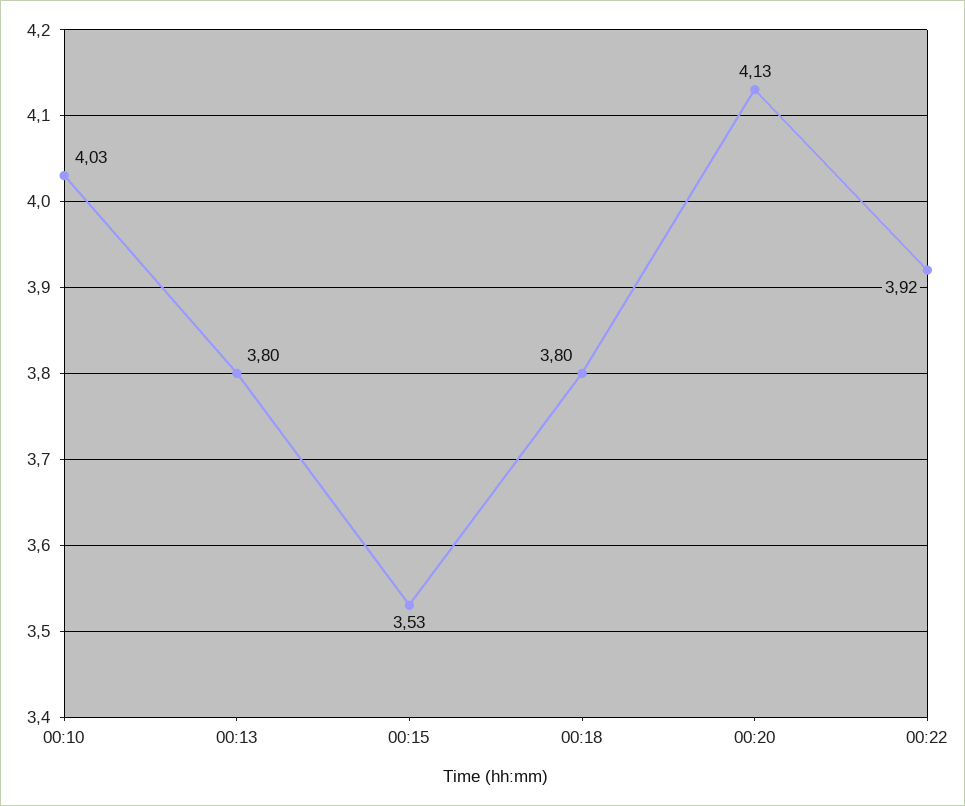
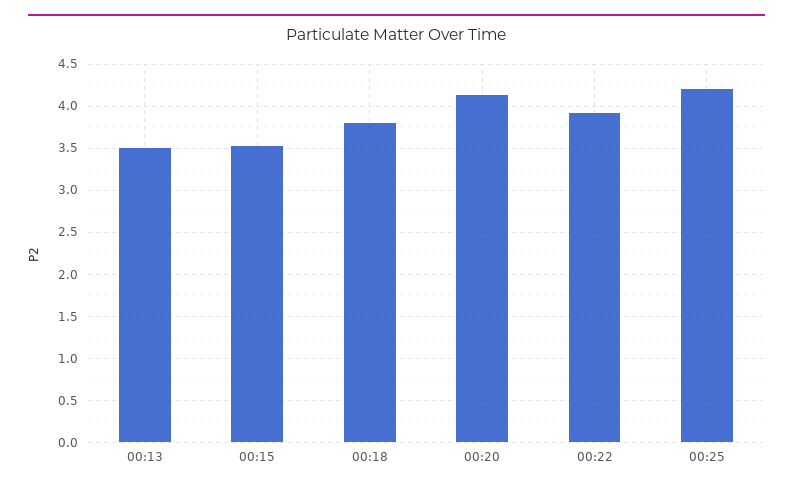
00:10: 4.03 -> none
00:13: 3.8 -> 3.5
00:25: none -> 4.2

